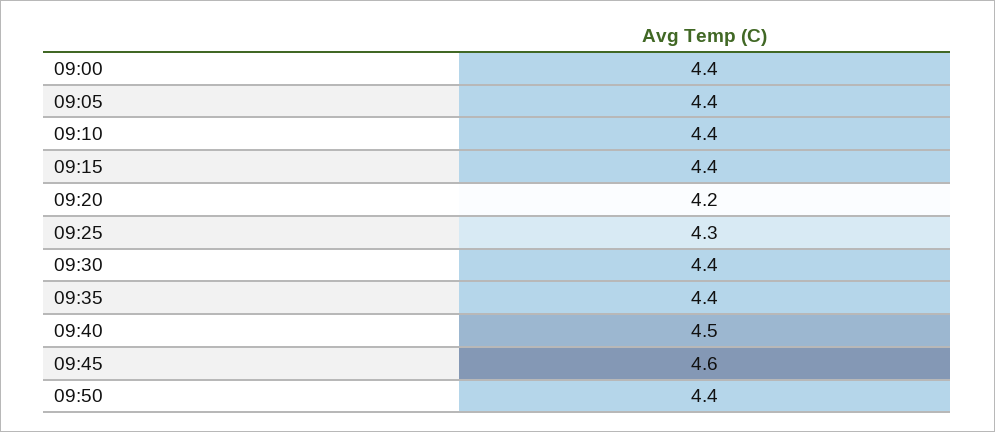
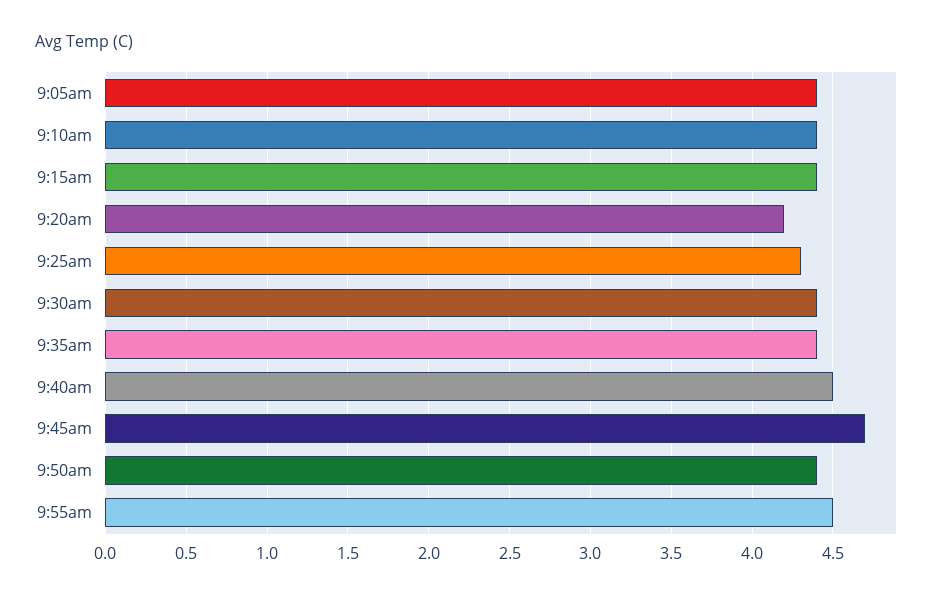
09:00: 4.4 -> none
09:45: 4.6 -> 4.7
9:55am: none -> 4.5

